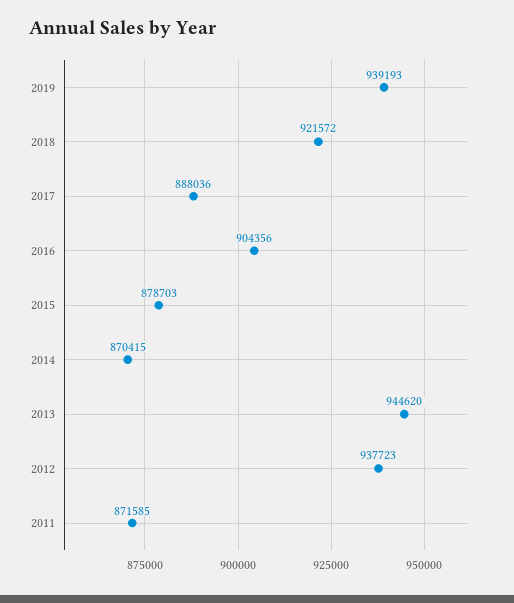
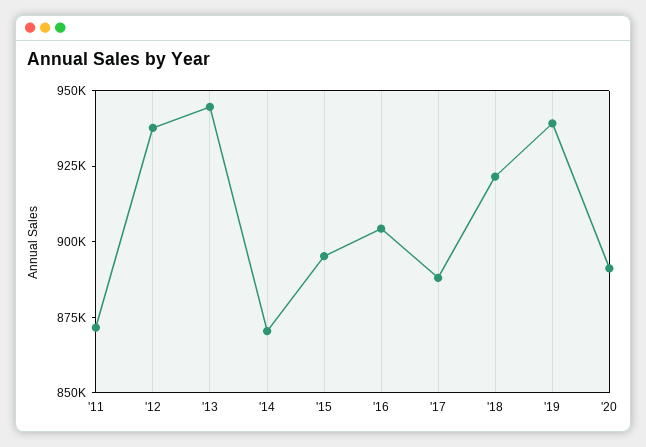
2015: 878703 -> 895000
'20: none -> 890000

